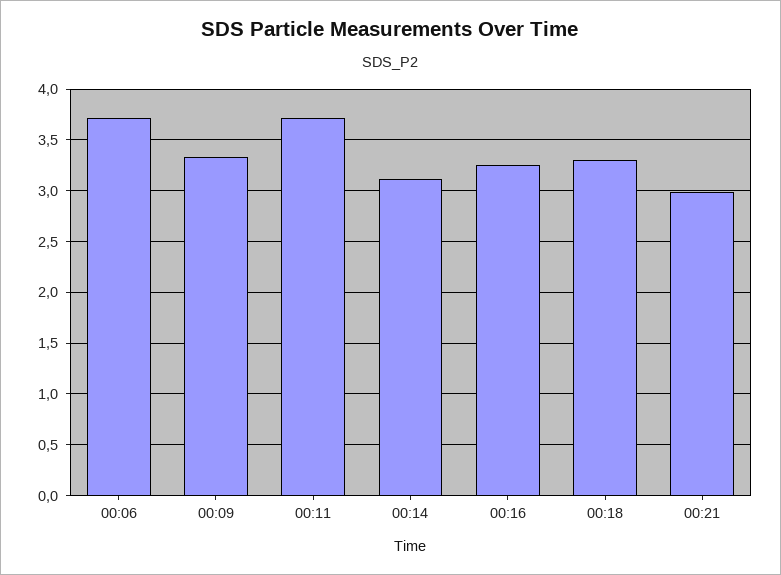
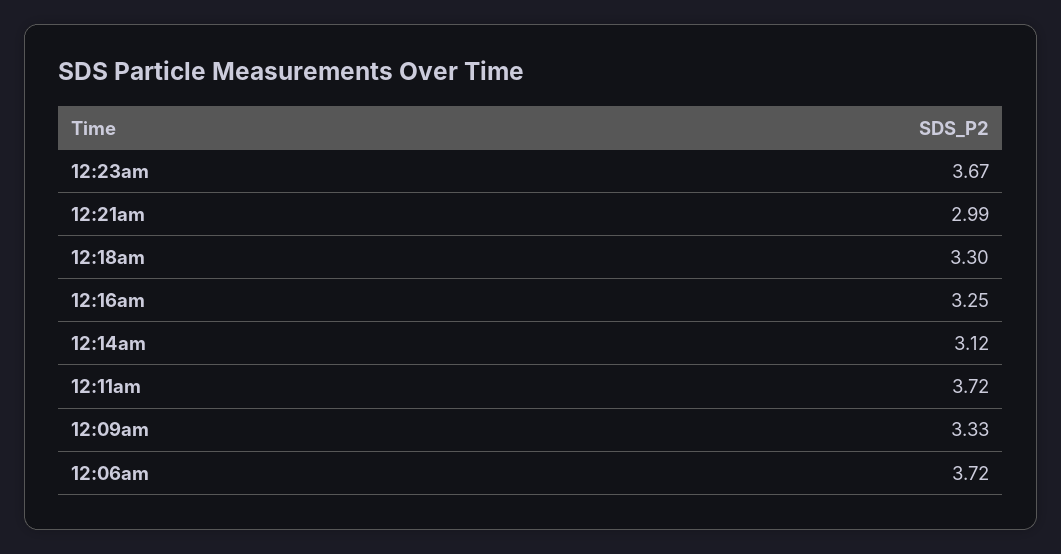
12:23am: none -> 3.67

